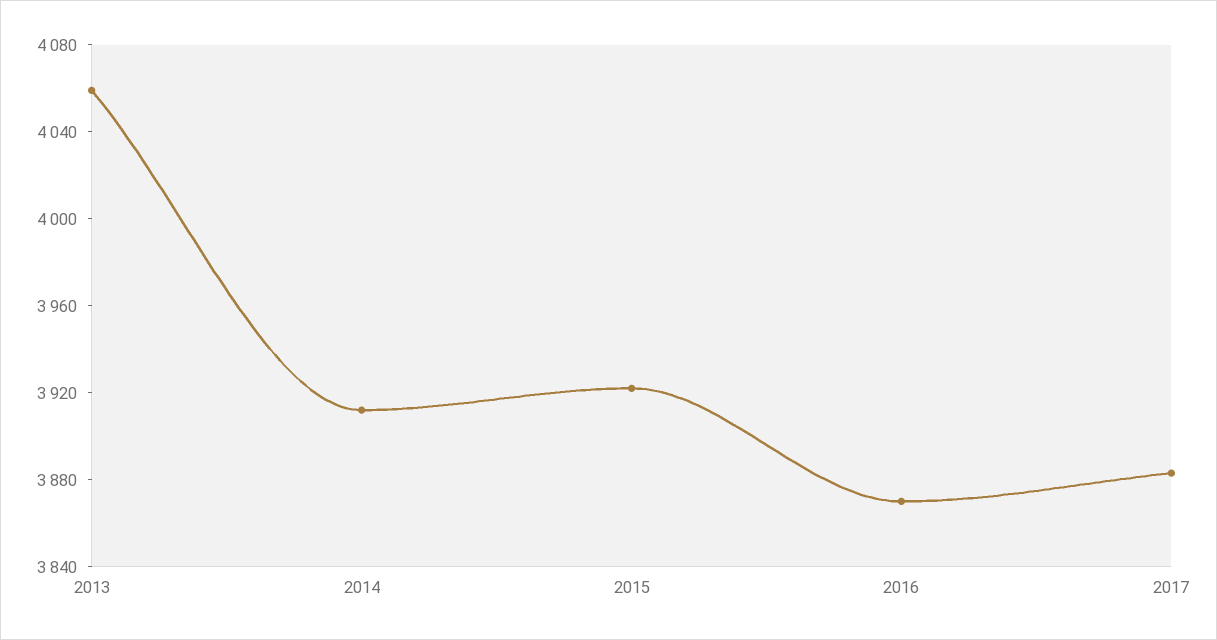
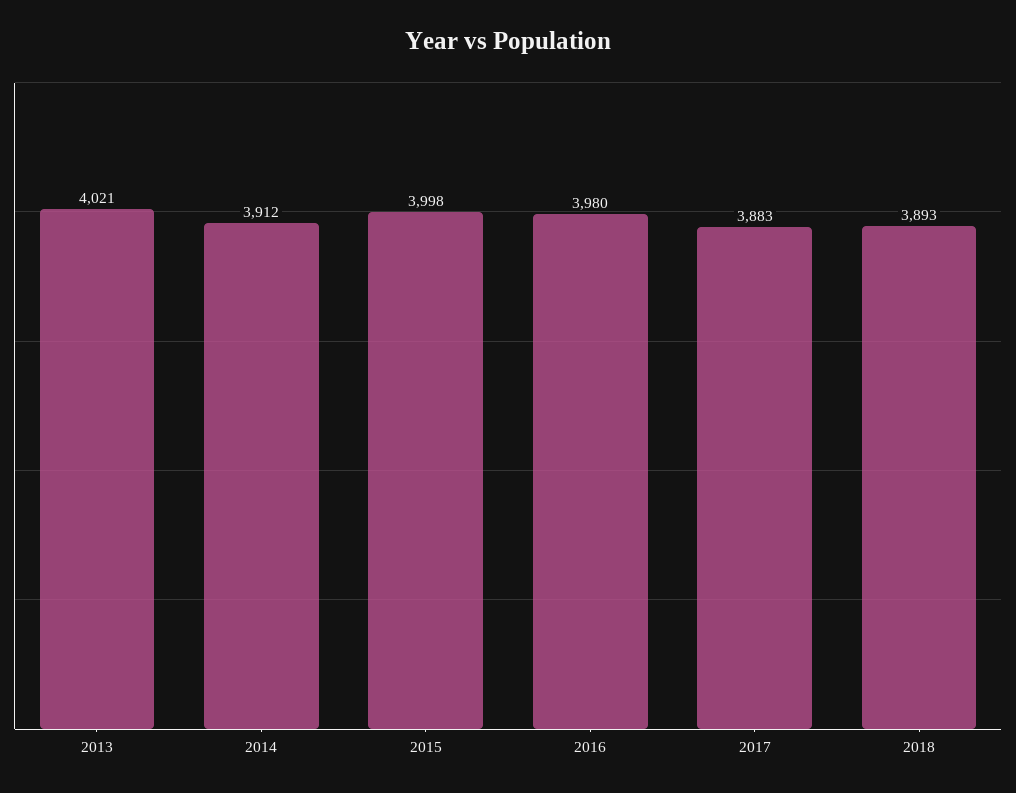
2013: 4060 -> 4021
2015: 3920 -> 3998
2016: 3870 -> 3980
2018: none -> 3893

